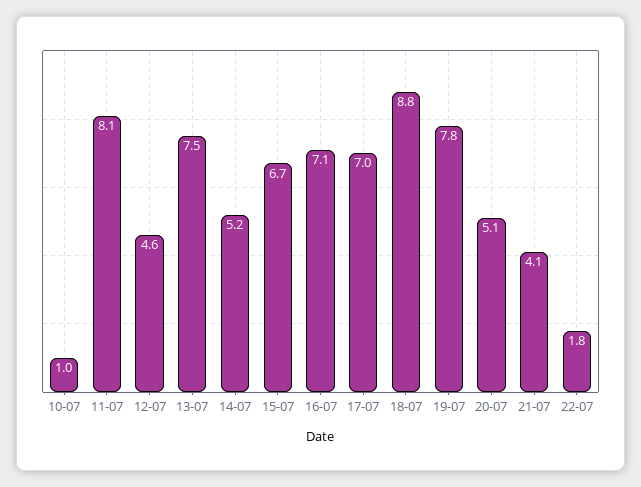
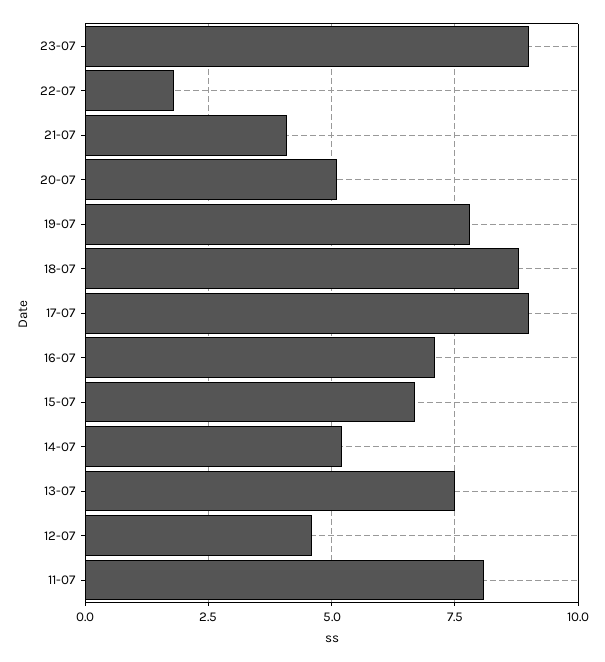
10-07: 1 -> none
17-07: 7 -> 9
23-07: none -> 9

